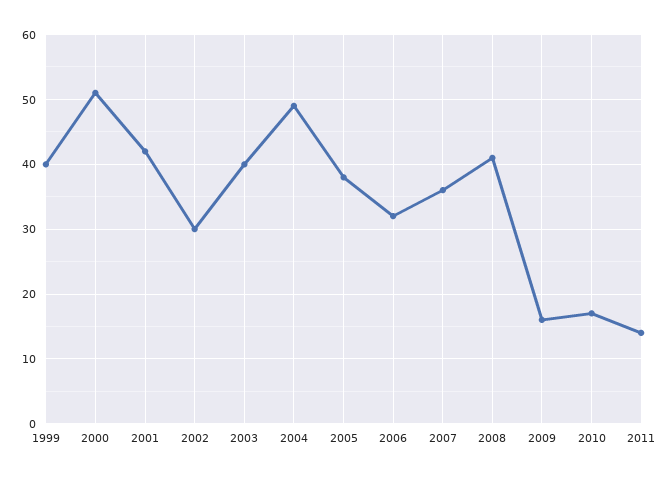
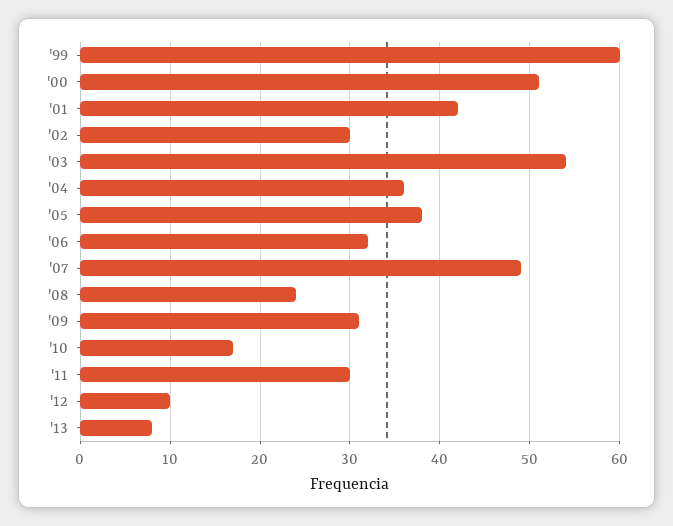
1999: 40 -> 60
2003: 40 -> 54
2004: 49 -> 36
2007: 36 -> 49
2008: 41 -> 24
2009: 16 -> 31
2011: 14 -> 30
'12: none -> 10
'13: none -> 8

